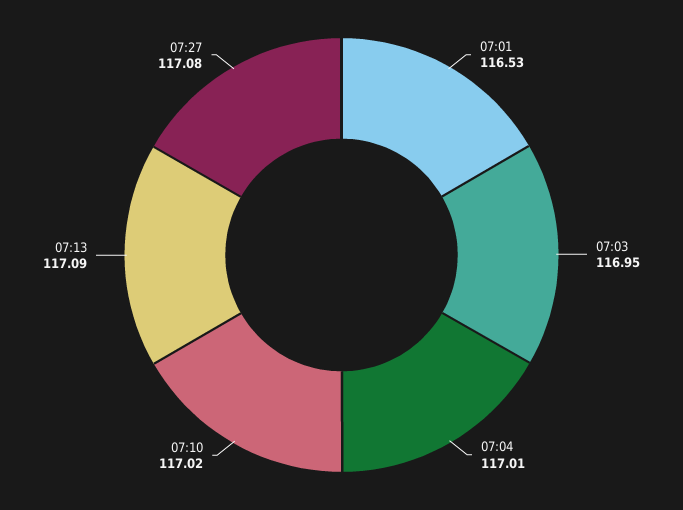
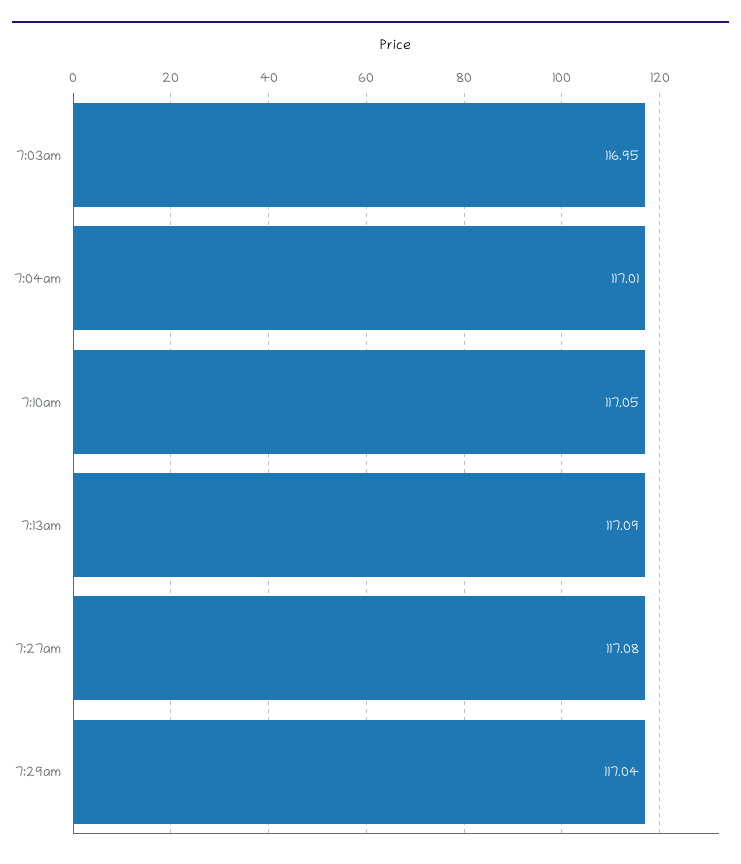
07:01: 116.53 -> none
07:10: 117.02 -> 117.05
7:29am: none -> 117.04

